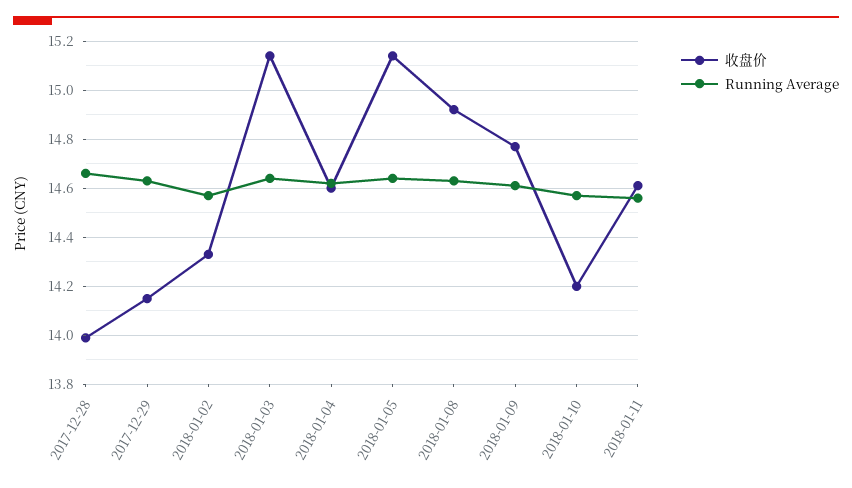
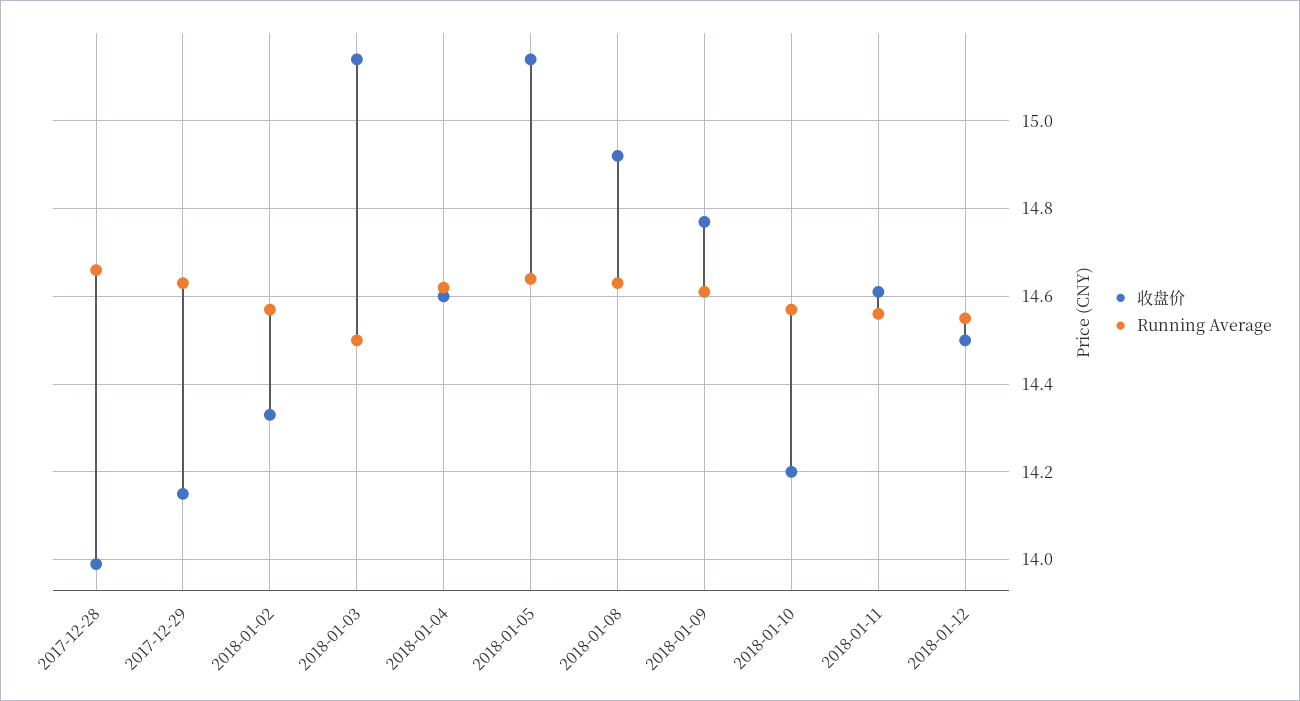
Running Average, 2018-01-03: 14.65 -> 14.5
收盘价, 2018-01-12: none -> 14.5
Running Average, 2018-01-12: none -> 14.55

